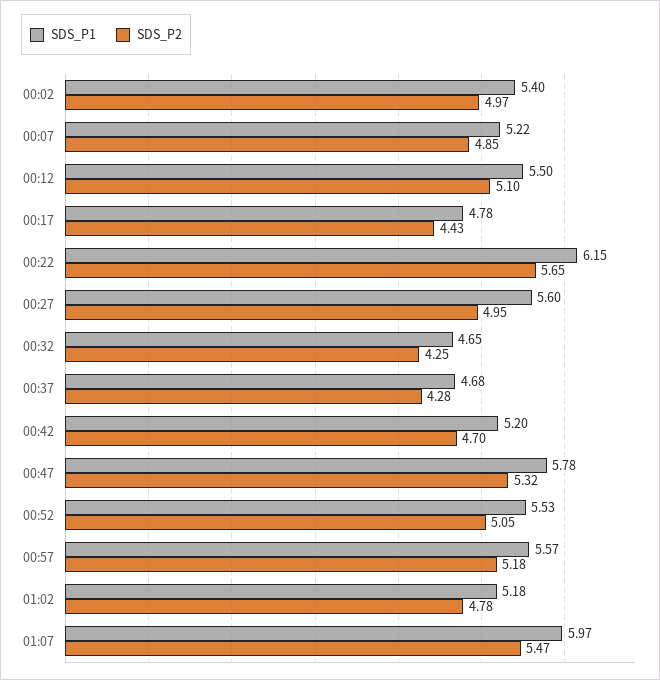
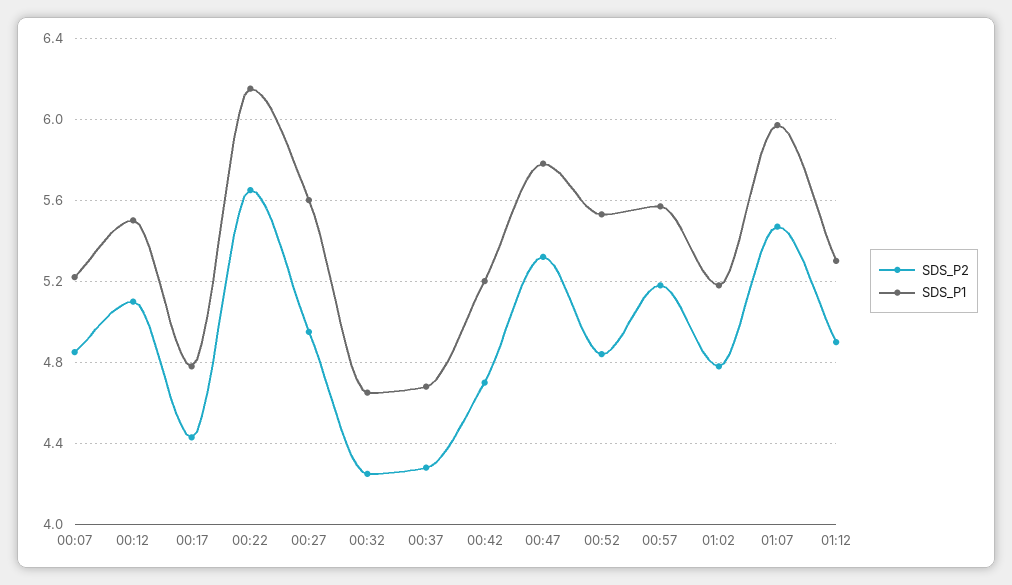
SDS_P1, 00:02: 5.4 -> none
SDS_P2, 00:02: 4.97 -> none
SDS_P2, 00:52: 5.05 -> 4.85
SDS_P2, 01:12: none -> 4.9
SDS_P1, 01:12: none -> 5.3

